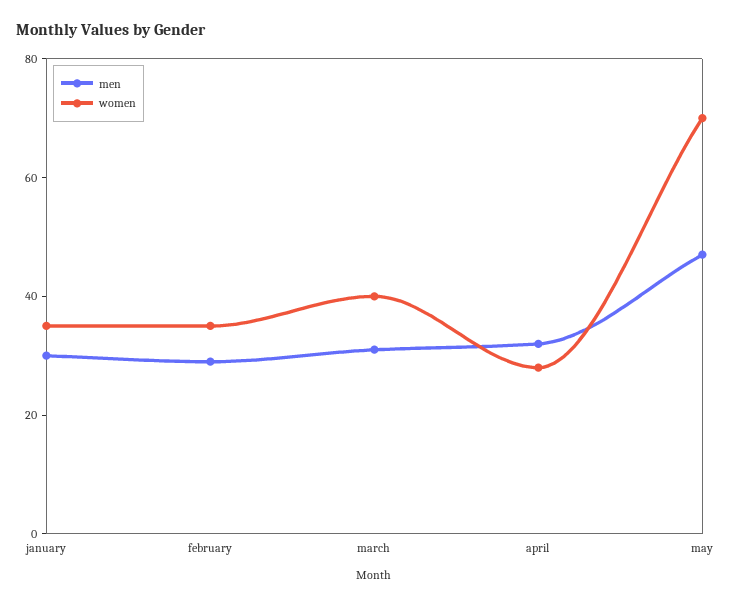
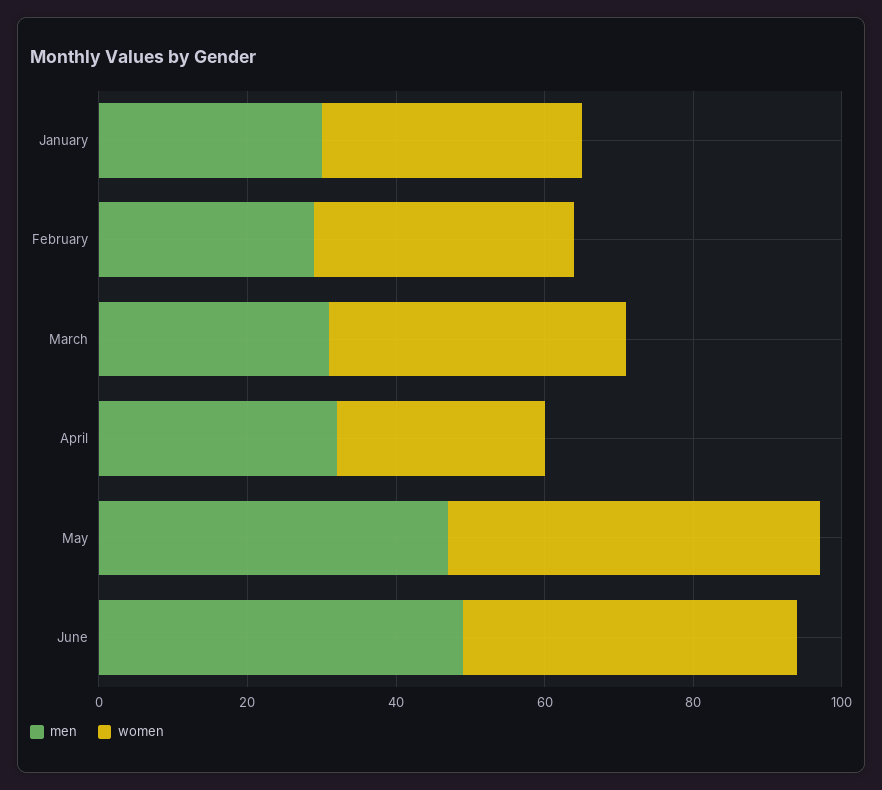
women, may: 70 -> 50
men, June: none -> 50
women, June: none -> 45

